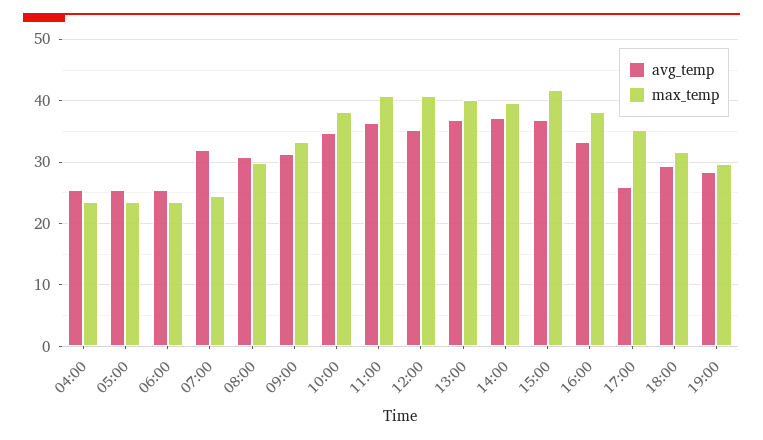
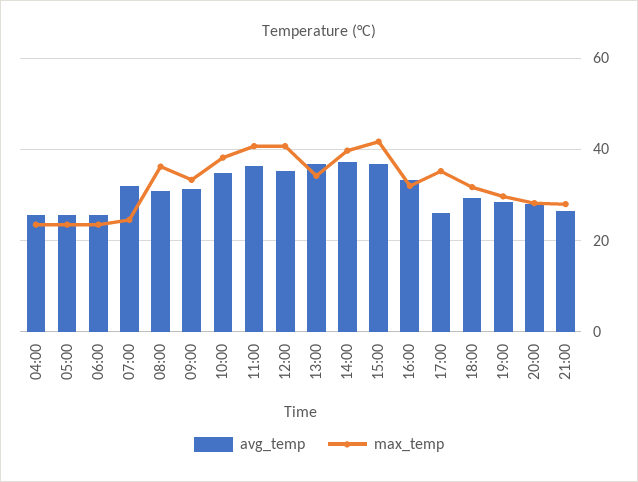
max_temp, 08:00: 30 -> 36
max_temp, 13:00: 40 -> 34
max_temp, 16:00: 38 -> 32
avg_temp, 20:00: none -> 28
max_temp, 20:00: none -> 28
avg_temp, 21:00: none -> 26
max_temp, 21:00: none -> 28

